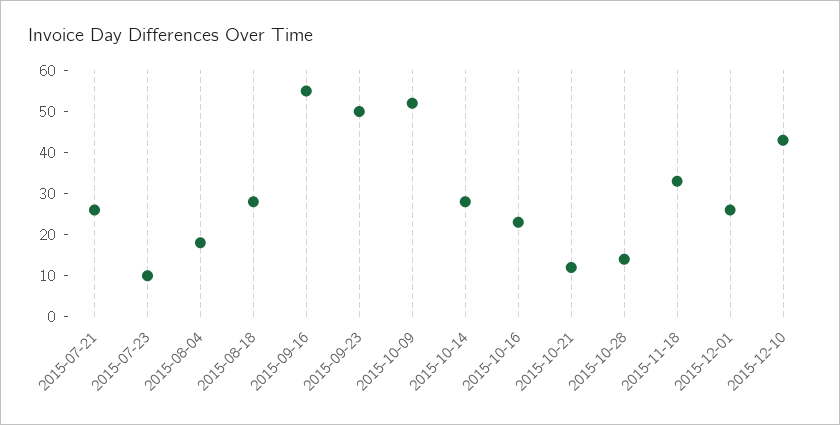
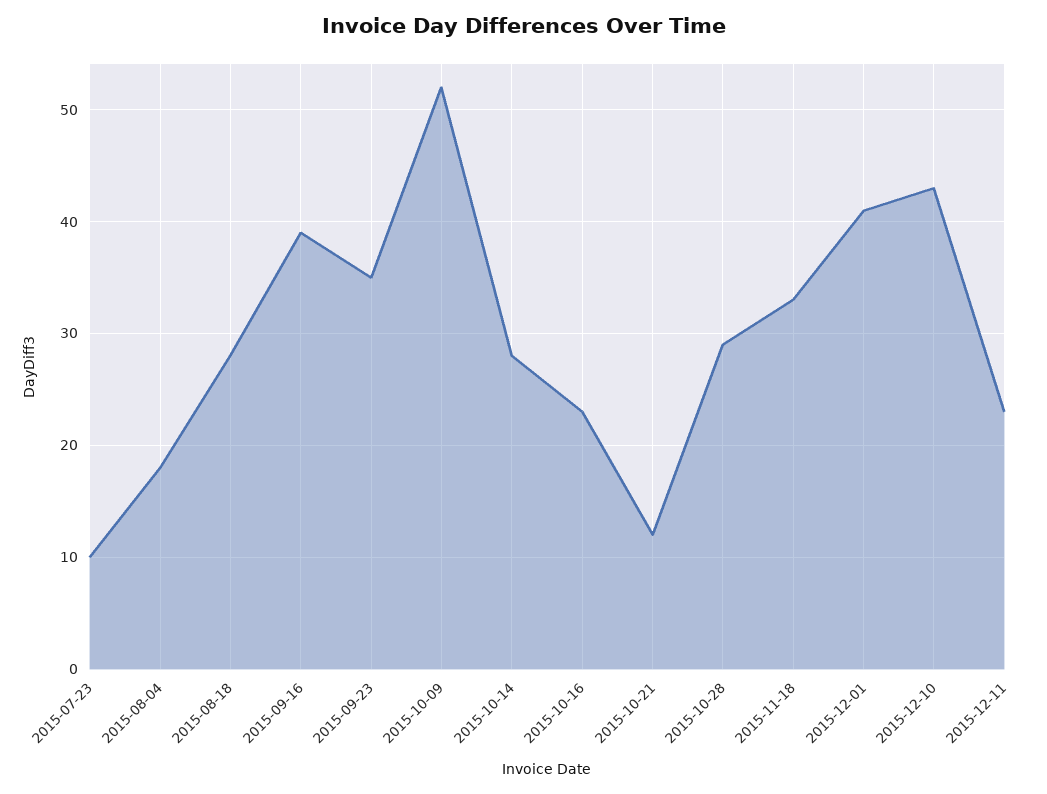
2015-07-21: 25 -> none
2015-09-16: 55 -> 39
2015-09-23: 50 -> 35
2015-10-28: 15 -> 29
2015-12-01: 25 -> 41
2015-12-11: none -> 23

